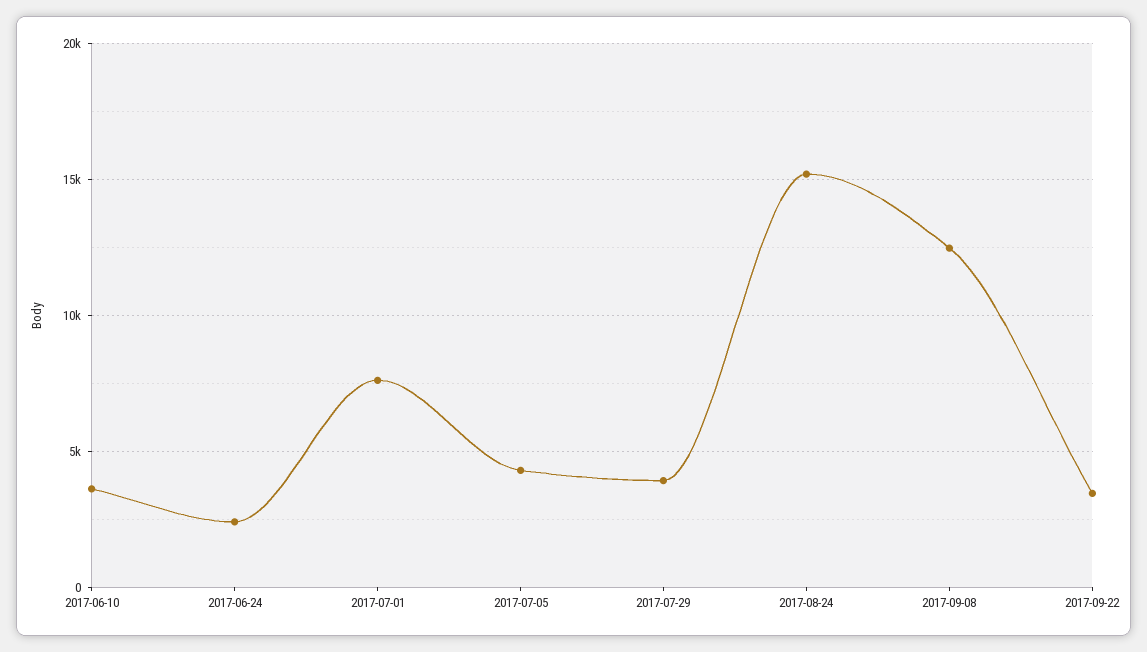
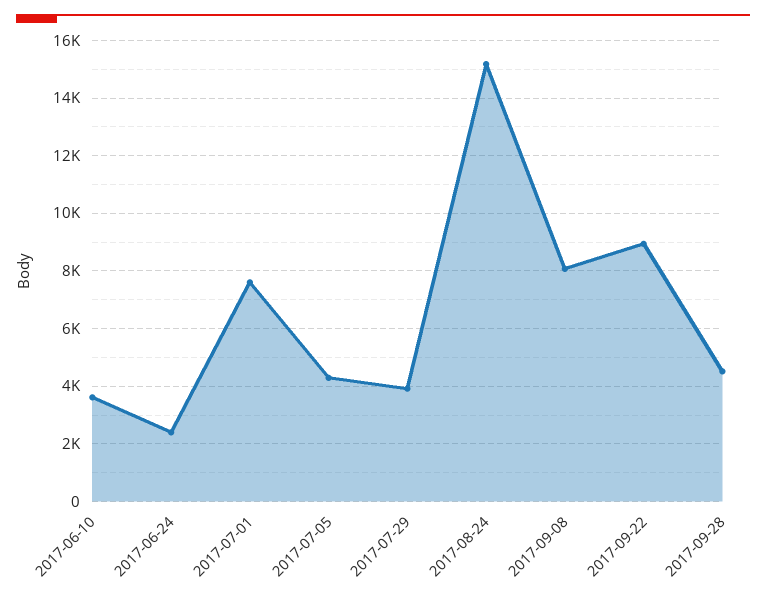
2017-09-08: 12500 -> 8000
2017-09-22: 3500 -> 9000
2017-09-28: none -> 4500

